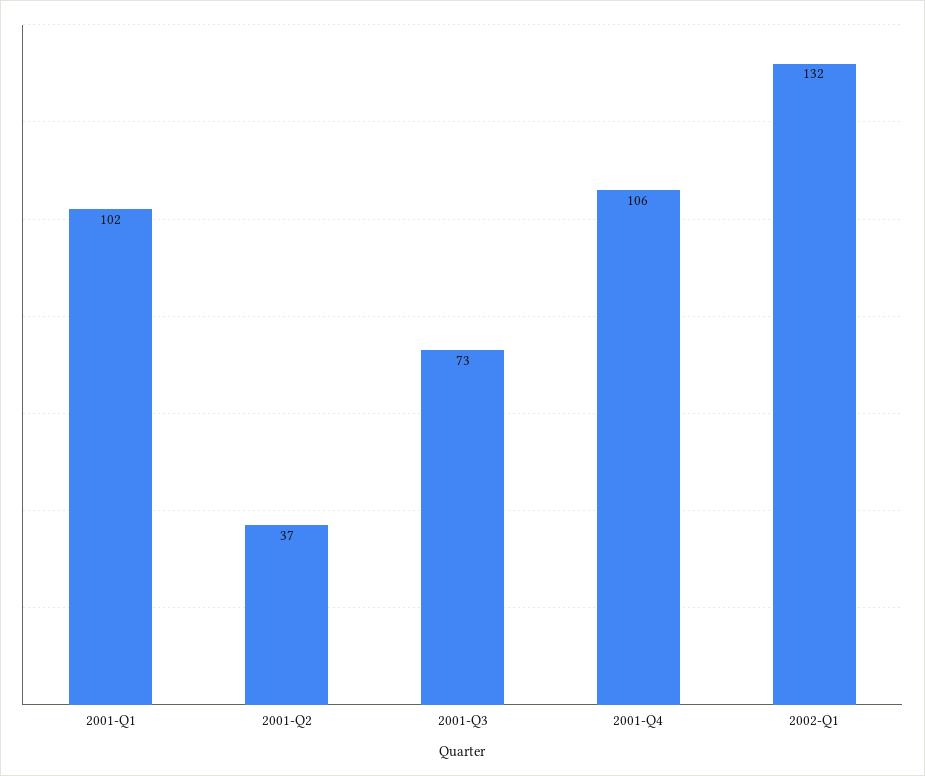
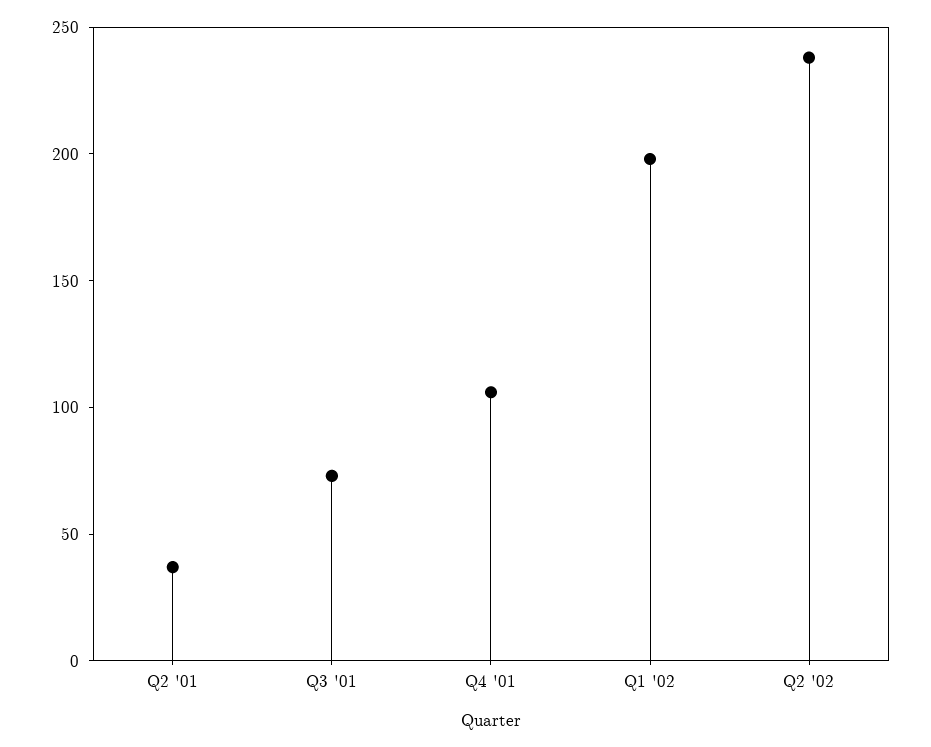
2001-Q1: 102 -> none
2002-Q1: 132 -> 200
Q2 '02: none -> 240

